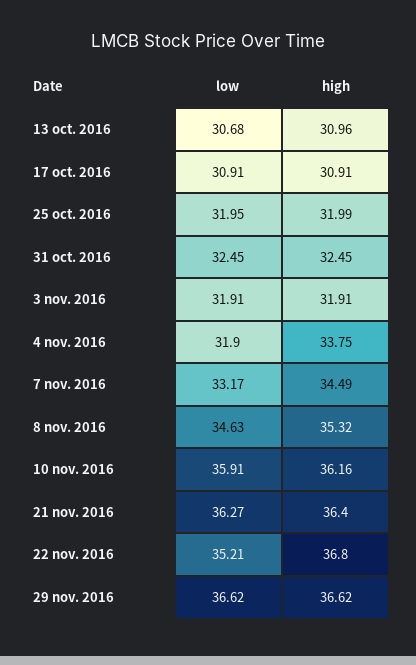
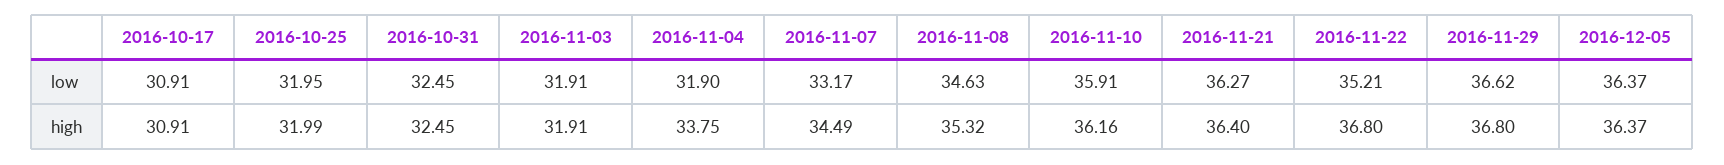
low, 13 oct. 2016: 30.68 -> none
high, 13 oct. 2016: 30.96 -> none
high, 29 nov. 2016: 36.62 -> 36.8
low, 2016-12-05: none -> 36.37
high, 2016-12-05: none -> 36.37

